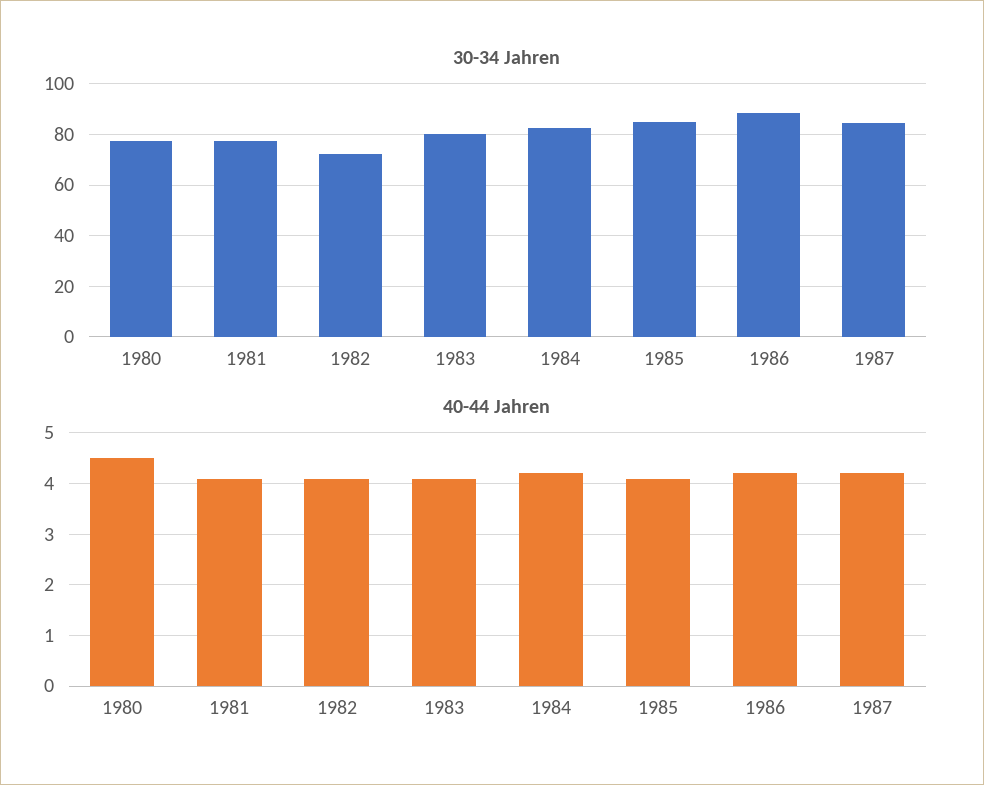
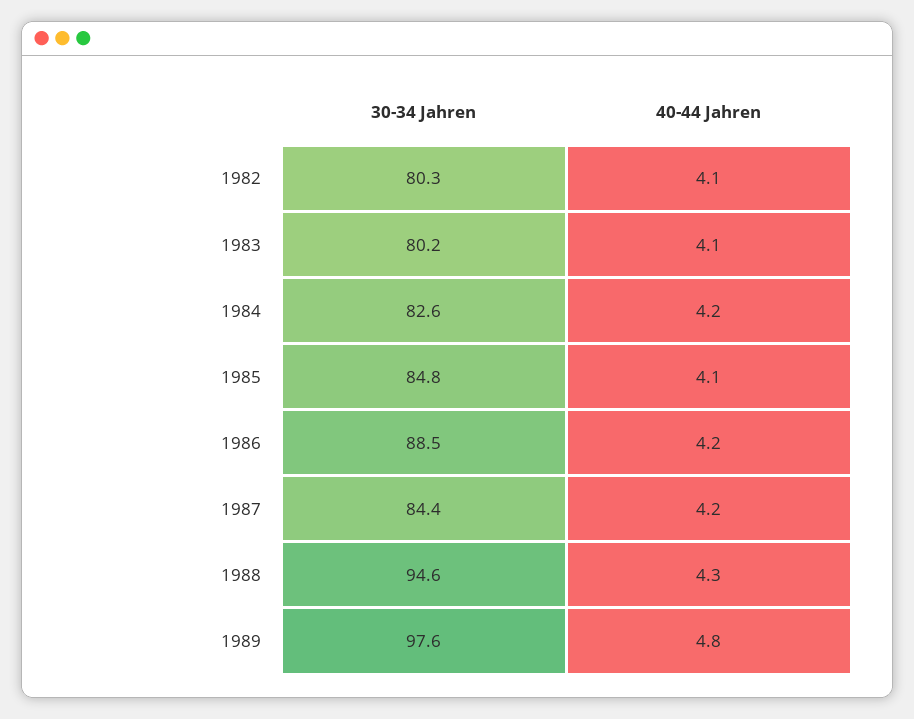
30-34 Jahren, 1980: 77.5 -> none
30-34 Jahren, 1981: 77.5 -> none
30-34 Jahren, 1982: 72.5 -> 80.3
40-44 Jahren, 1980: 4.5 -> none
40-44 Jahren, 1981: 4 -> none
30-34 Jahren, 1988: none -> 94.6
40-44 Jahren, 1988: none -> 4.3
30-34 Jahren, 1989: none -> 97.6
40-44 Jahren, 1989: none -> 4.8

